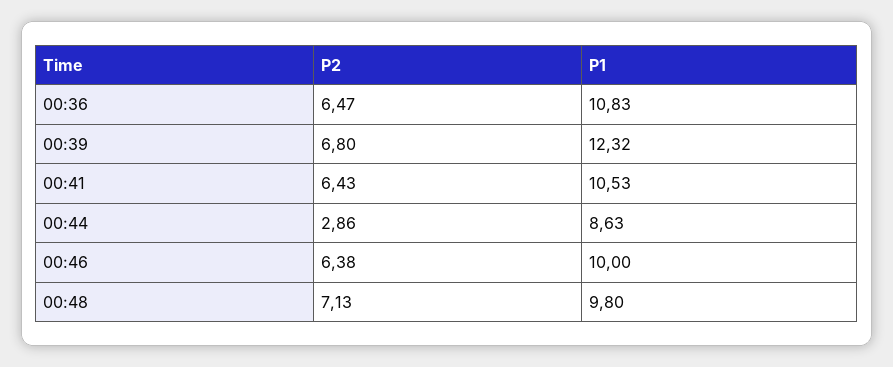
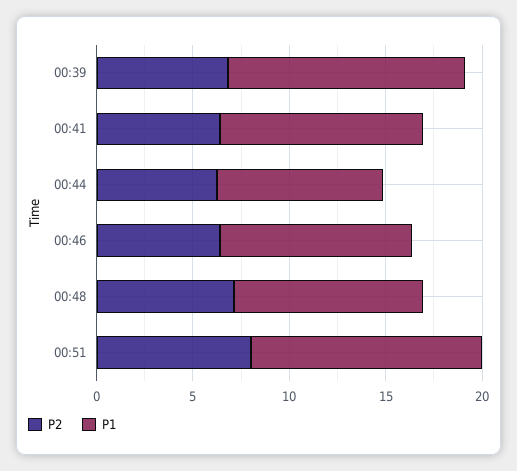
P2, 00:36: 6.47 -> none
P1, 00:36: 10.83 -> none
P2, 00:44: 2.86 -> 6
P2, 00:51: none -> 8
P1, 00:51: none -> 12

